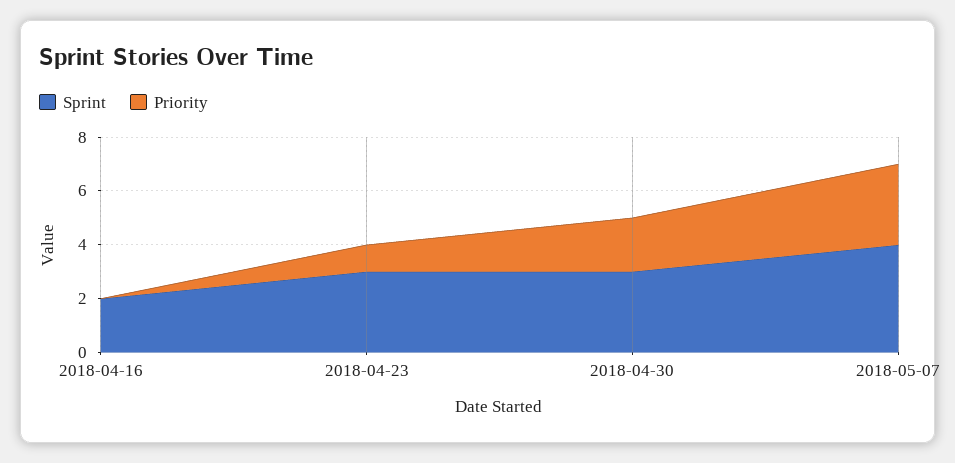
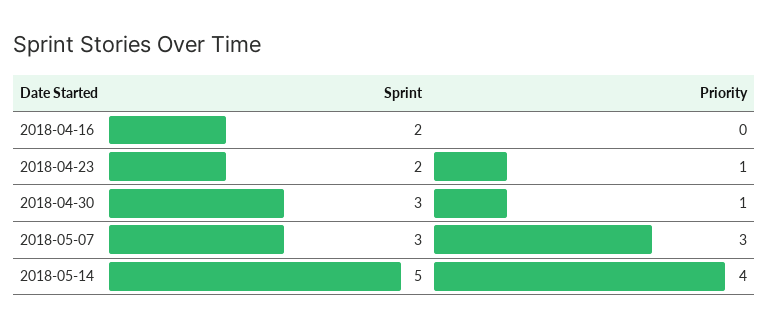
Sprint, 2018-04-23: 3 -> 2
Priority, 2018-04-30: 2 -> 1
Sprint, 2018-05-07: 4 -> 3
Sprint, 2018-05-14: none -> 5
Priority, 2018-05-14: none -> 4

